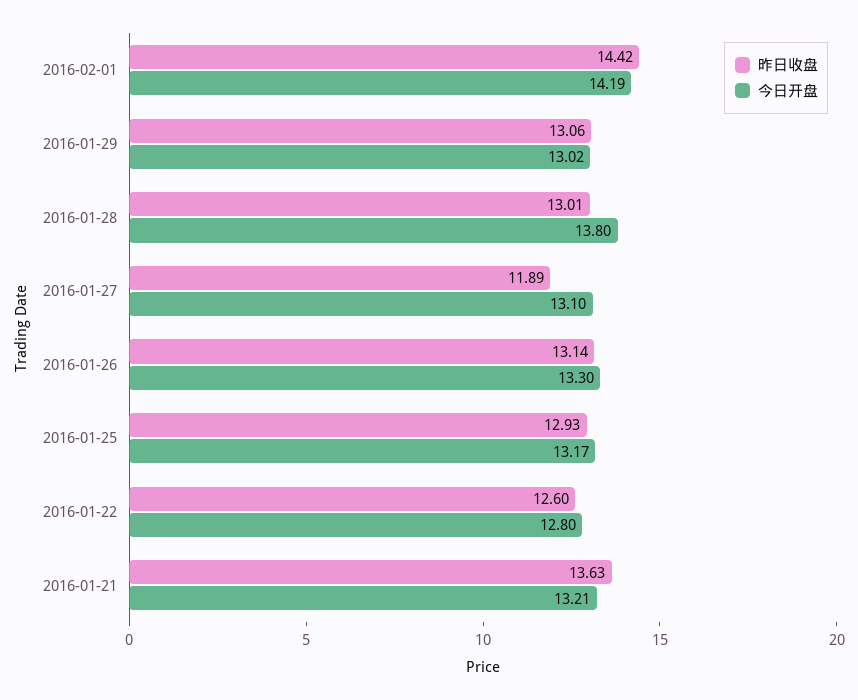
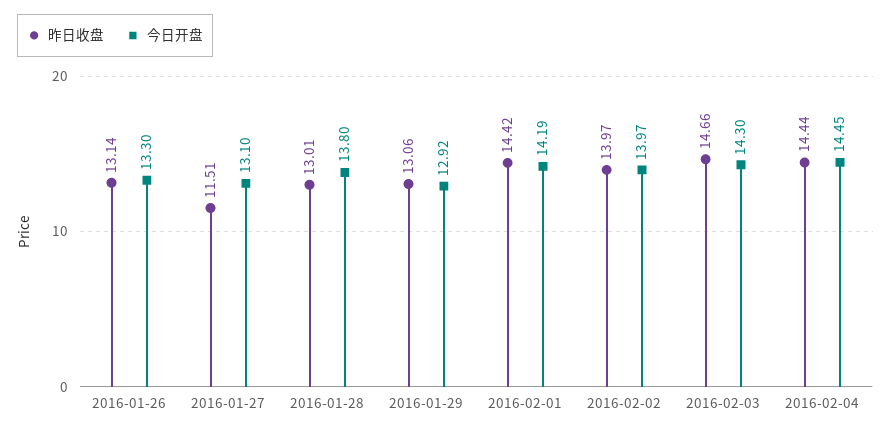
今日开盘, 2016-01-29: 13.02 -> 12.92
昨日收盘, 2016-01-27: 11.89 -> 11.51
昨日收盘, 2016-01-25: 12.93 -> none
今日开盘, 2016-01-25: 13.17 -> none
昨日收盘, 2016-01-22: 12.6 -> none
今日开盘, 2016-01-22: 12.8 -> none
昨日收盘, 2016-01-21: 13.63 -> none
今日开盘, 2016-01-21: 13.21 -> none
昨日收盘, 2016-02-02: none -> 13.97
今日开盘, 2016-02-02: none -> 13.97
昨日收盘, 2016-02-03: none -> 14.66
今日开盘, 2016-02-03: none -> 14.3
昨日收盘, 2016-02-04: none -> 14.44
今日开盘, 2016-02-04: none -> 14.45

